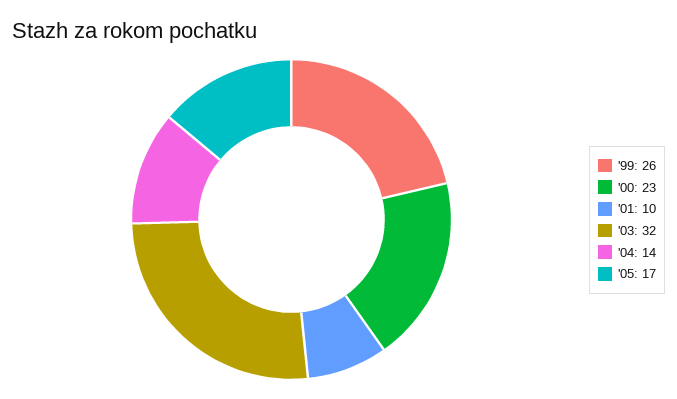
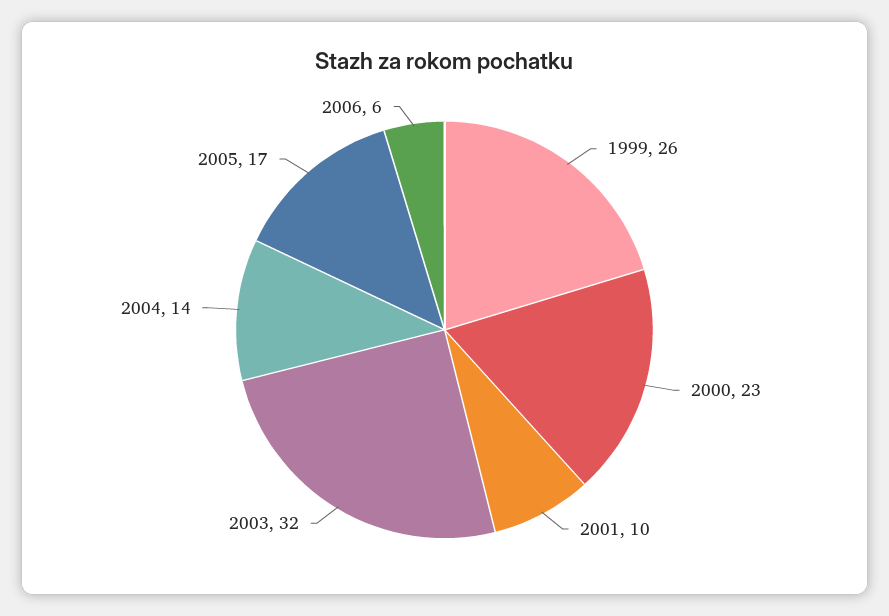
2006: none -> 6

